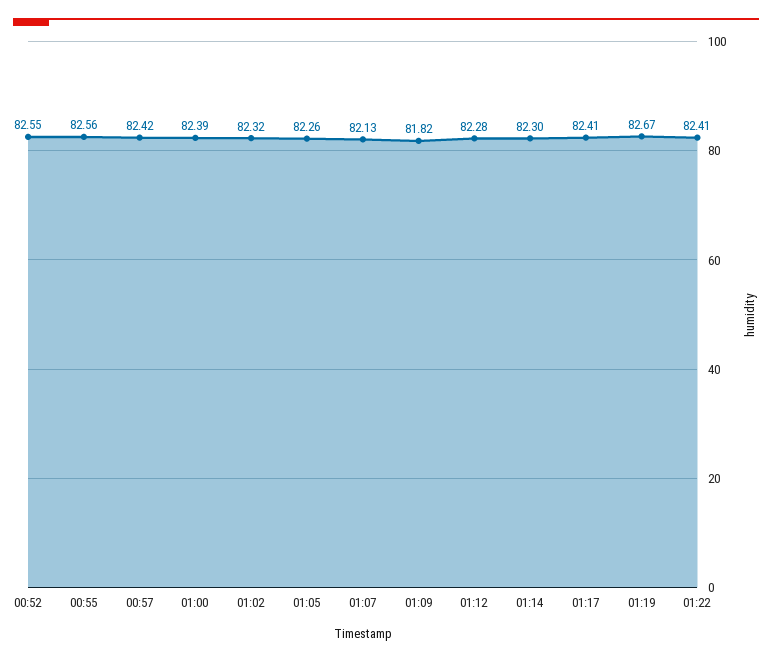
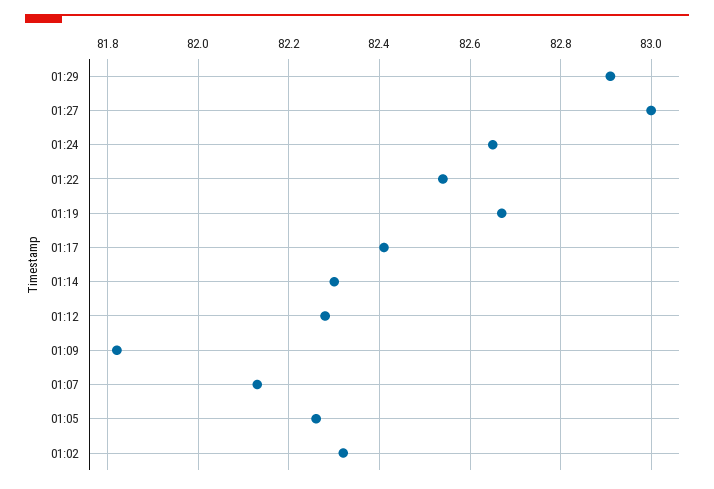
00:52: 82.55 -> none
00:55: 82.56 -> none
00:57: 82.42 -> none
01:00: 82.39 -> none
01:22: 82.41 -> 82.55
01:29: none -> 82.9
01:27: none -> 83
01:24: none -> 82.65

